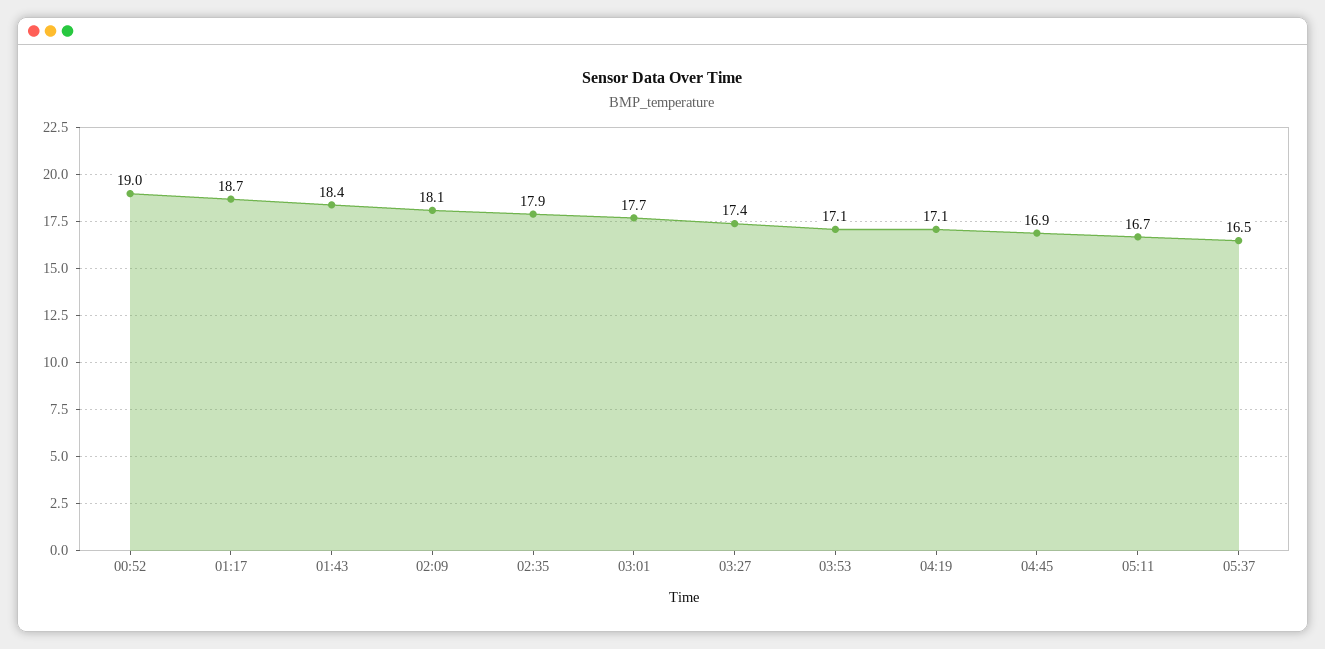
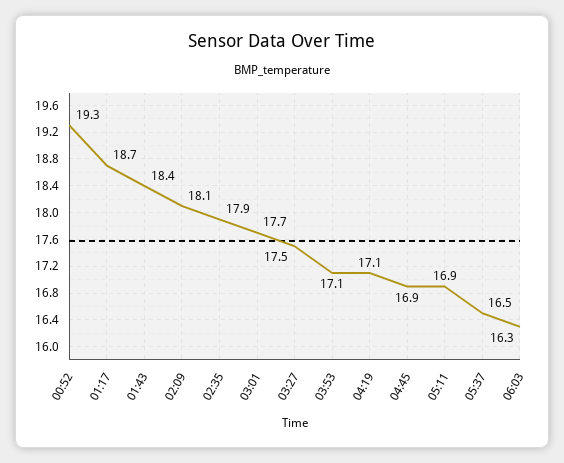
00:52: 19 -> 19.3
03:27: 17.4 -> 17.5
05:11: 16.7 -> 16.9
06:03: none -> 16.3

